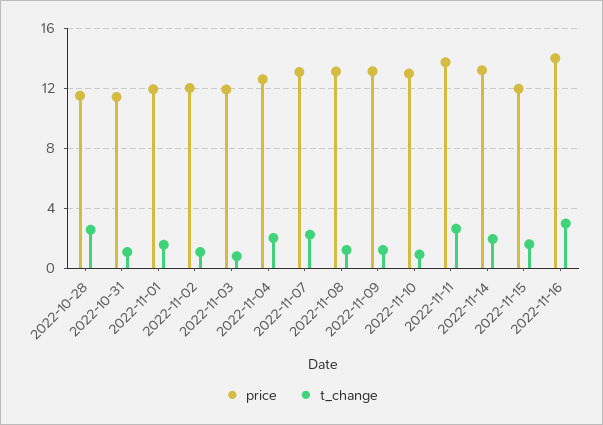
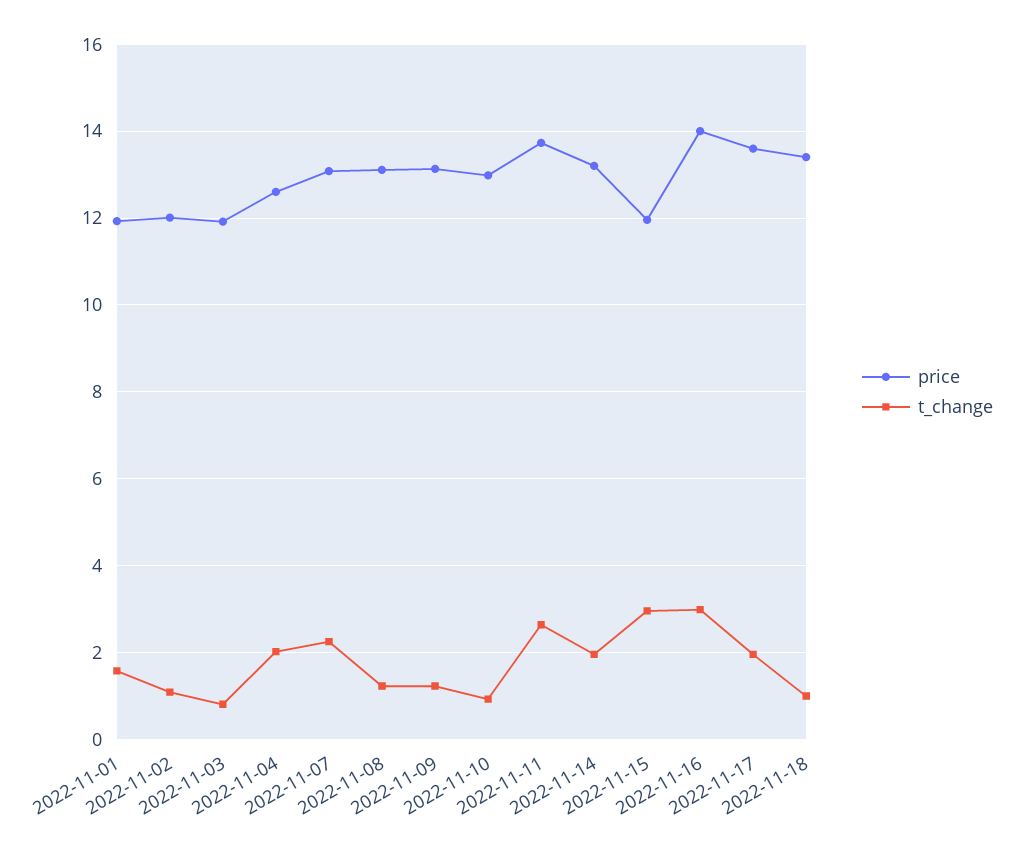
price, 2022-10-28: 11.5 -> none
t_change, 2022-10-28: 2.5 -> none
price, 2022-10-31: 11.5 -> none
t_change, 2022-10-31: 1 -> none
t_change, 2022-11-15: 1.5 -> 3
price, 2022-11-17: none -> 13.6
t_change, 2022-11-17: none -> 2
price, 2022-11-18: none -> 13.4
t_change, 2022-11-18: none -> 1

